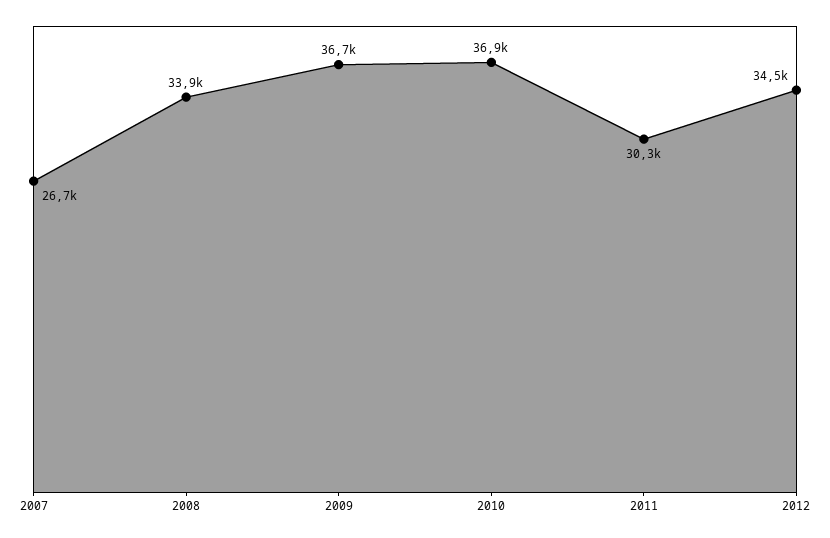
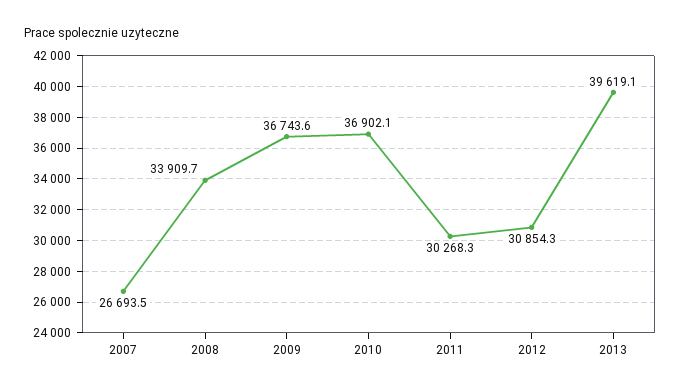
2012: 34500 -> 30854.3
2013: none -> 39619.1

